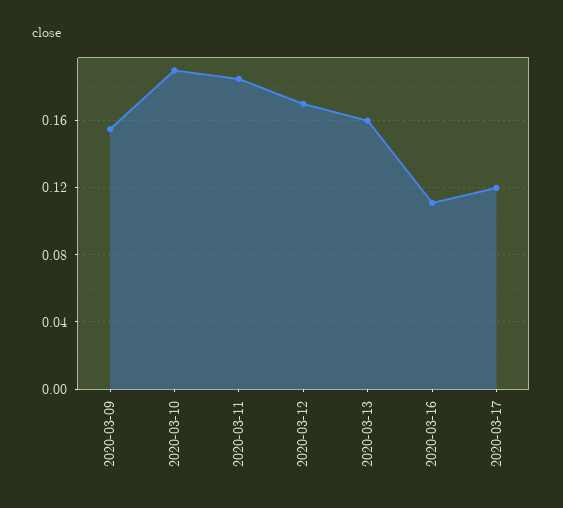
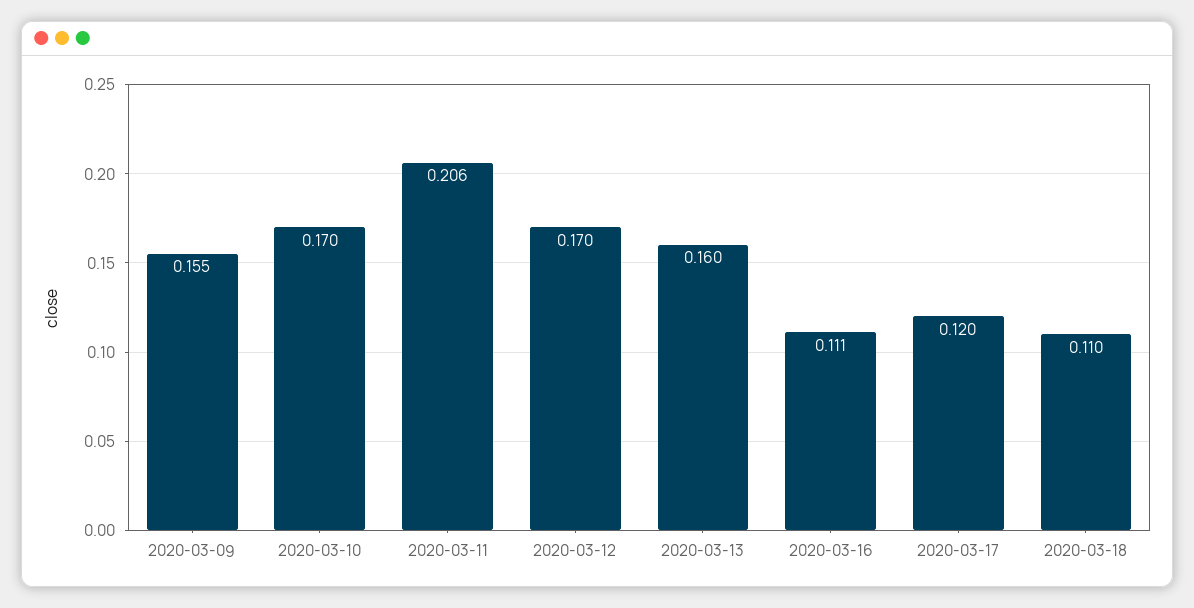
2020-03-10: 0.19 -> 0.17
2020-03-11: 0.185 -> 0.206
2020-03-18: none -> 0.11

